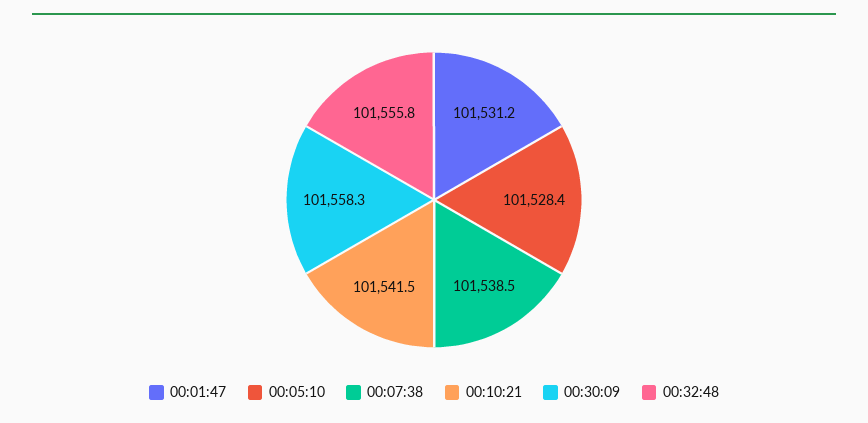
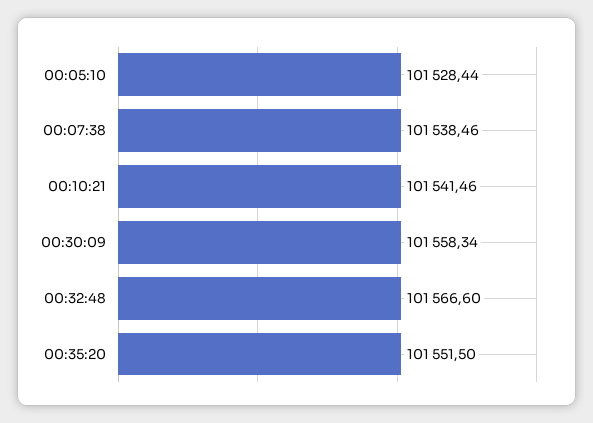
00:01:47: 101531.2 -> none
00:32:48: 101555.8 -> 101566.6
00:35:20: none -> 101551.5

